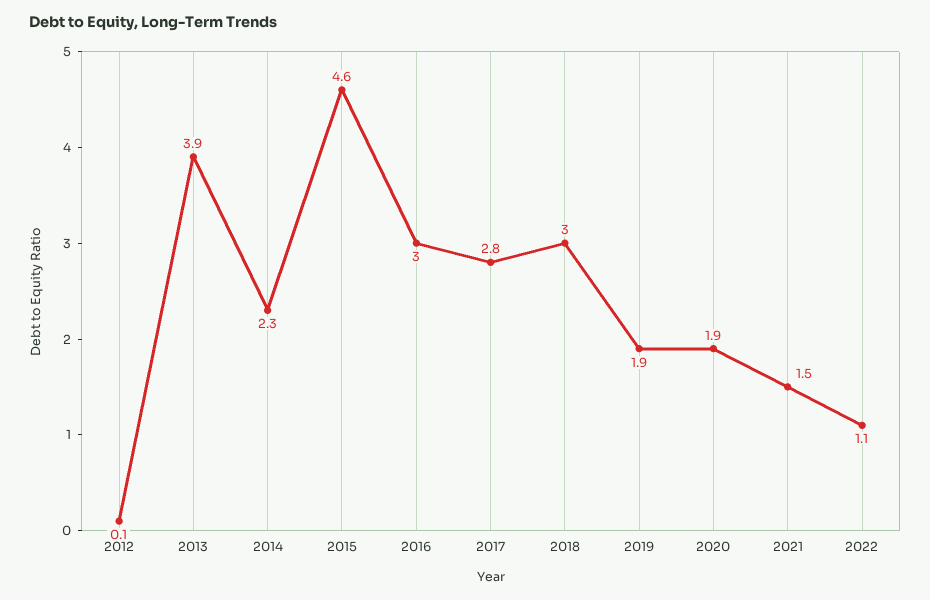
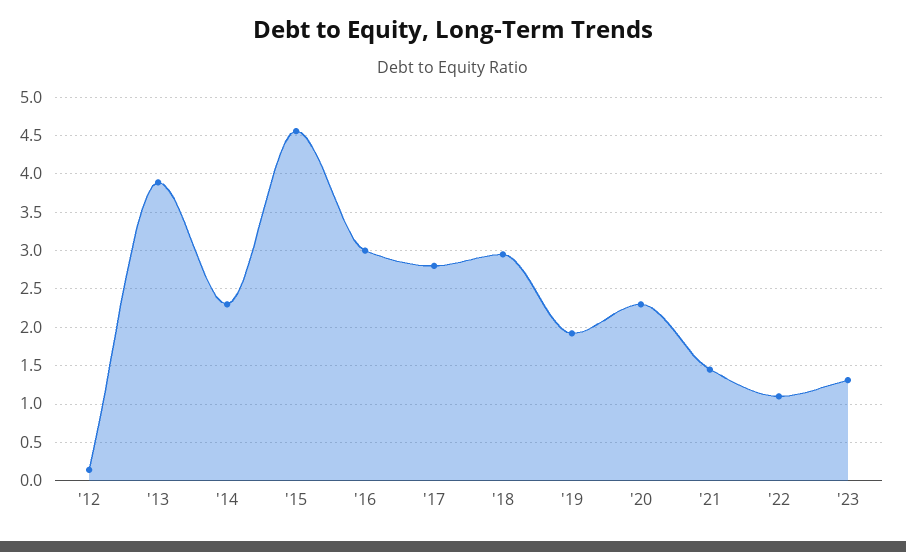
2020: 1.9 -> 2.3
'23: none -> 1.3

